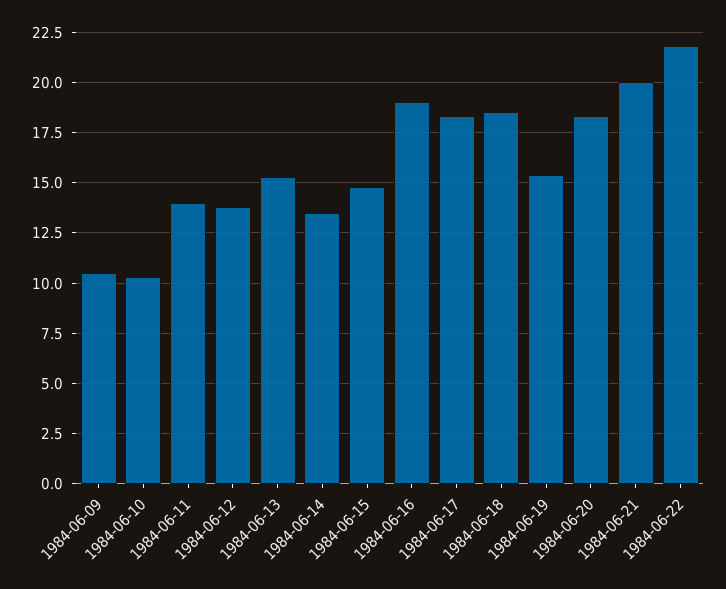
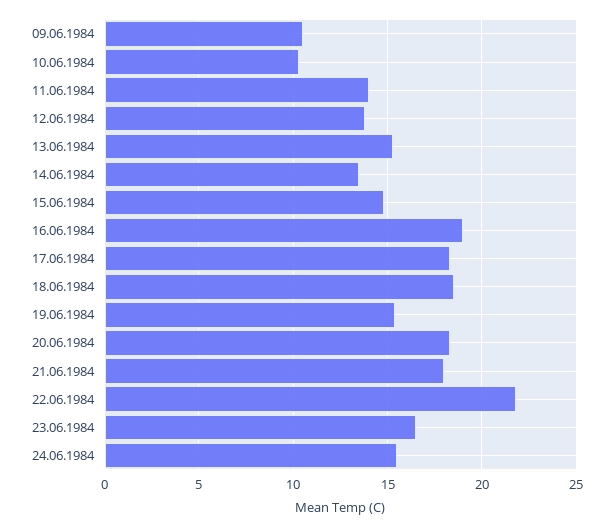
1984-06-21: 20 -> 18
23.06.1984: none -> 16.5
24.06.1984: none -> 15.5

